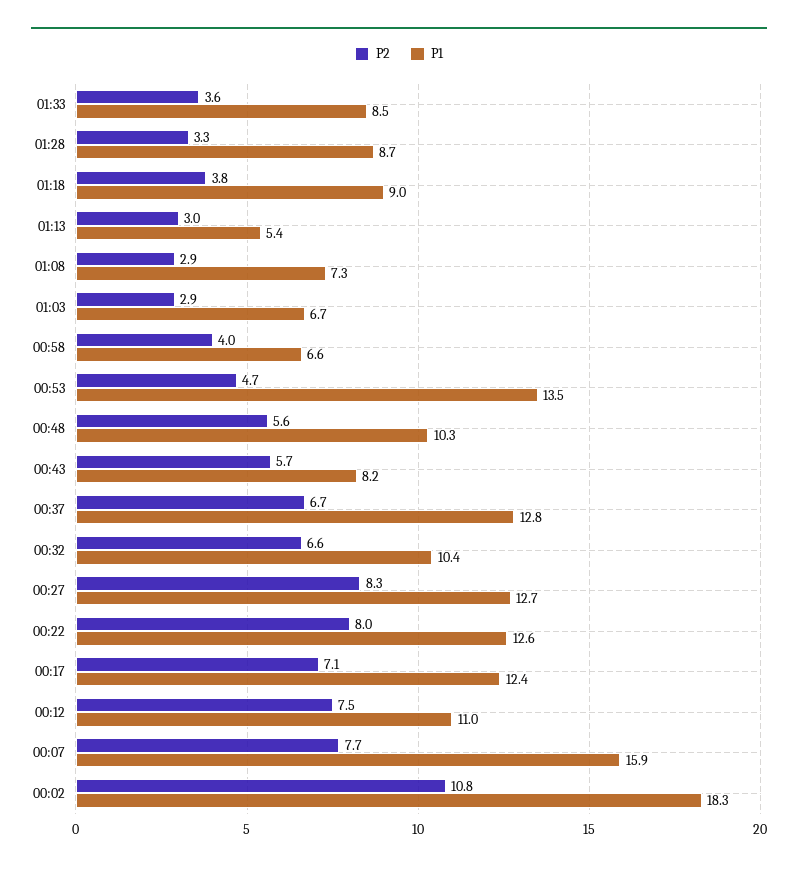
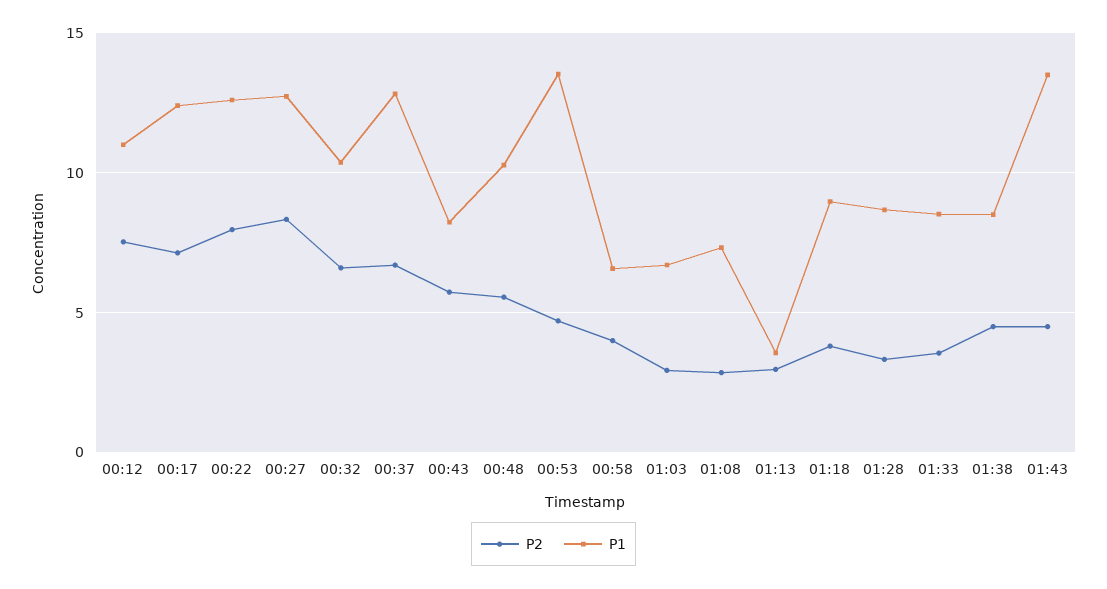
P1, 01:13: 5.4 -> 3.5
P2, 00:07: 7.7 -> none
P1, 00:07: 15.9 -> none
P2, 00:02: 10.8 -> none
P1, 00:02: 18.3 -> none
P2, 01:38: none -> 4.5
P1, 01:38: none -> 8.5
P2, 01:43: none -> 4.5
P1, 01:43: none -> 13.5

